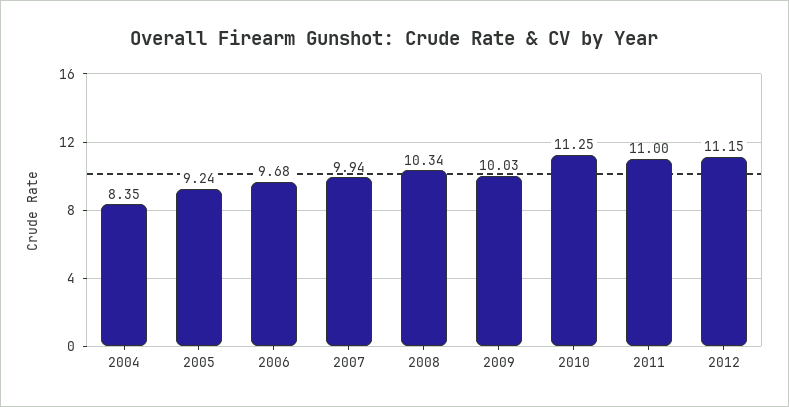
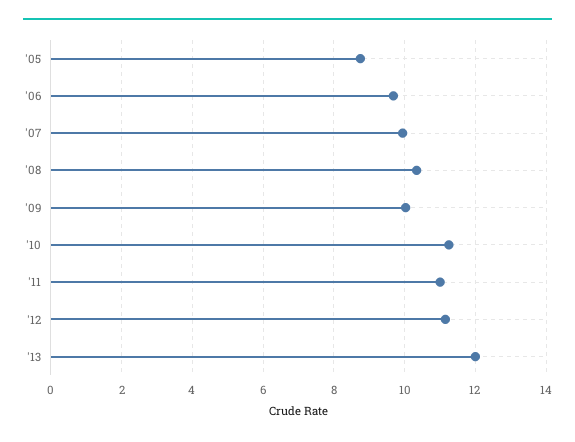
2004: 8.35 -> none
2005: 9.24 -> 8.8
'13: none -> 12

